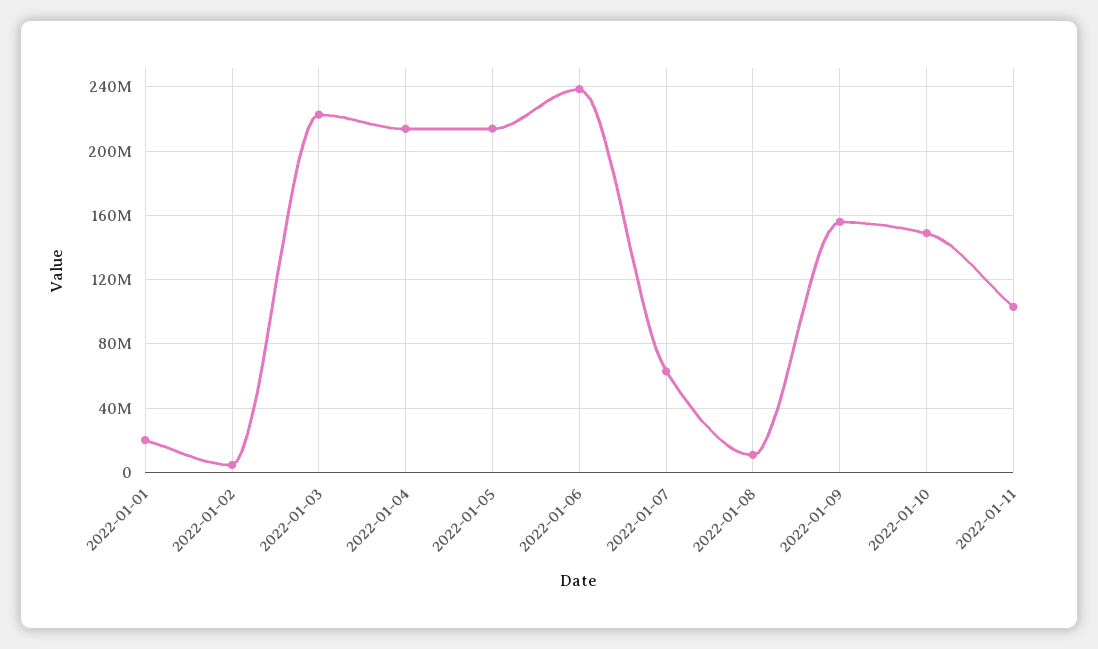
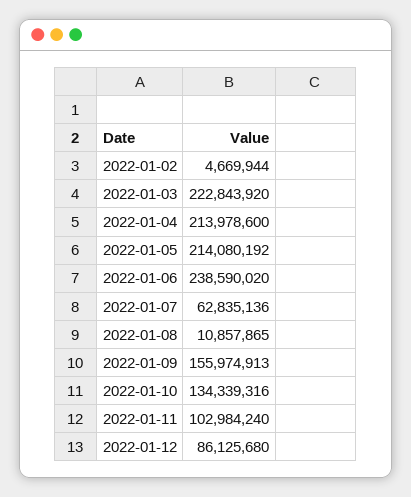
2022-01-01: 20000000 -> none
2022-01-10: 150000000 -> 134339316
2022-01-12: none -> 86125680

